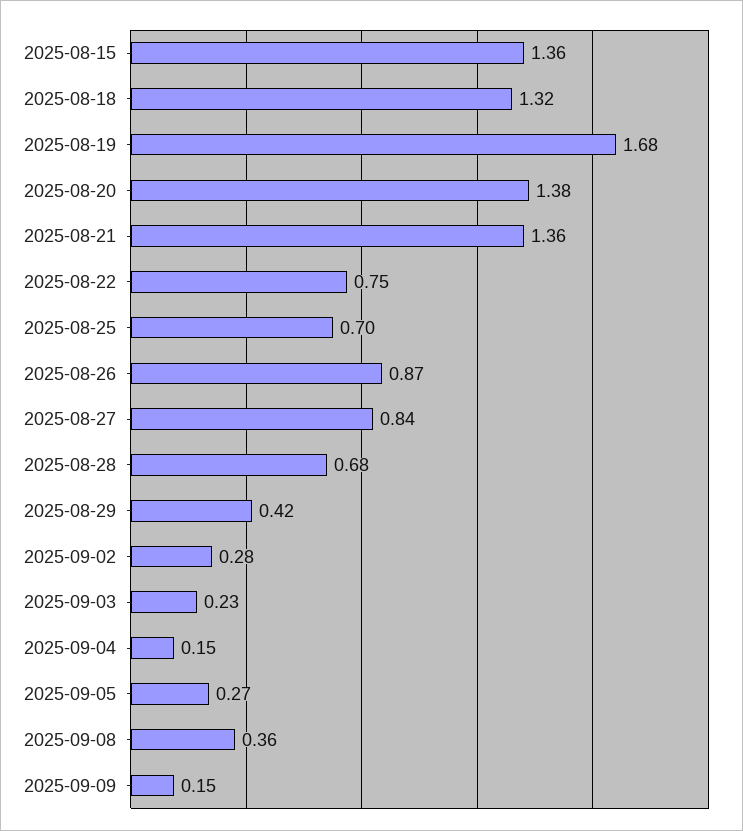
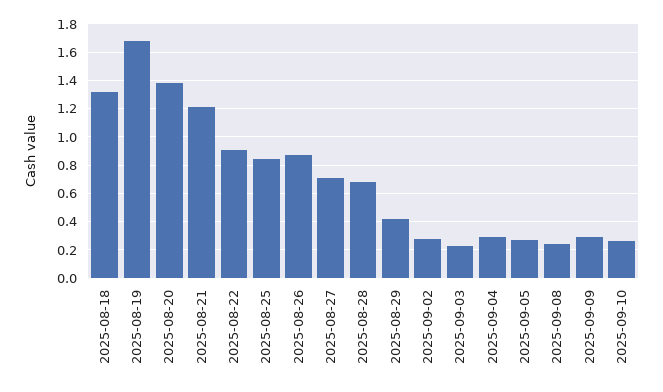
2025-08-15: 1.36 -> none
2025-08-21: 1.36 -> 1.2
2025-08-22: 0.75 -> 0.9
2025-08-25: 0.7 -> 0.85
2025-08-27: 0.84 -> 0.7
2025-09-04: 0.15 -> 0.3
2025-09-08: 0.36 -> 0.25
2025-09-09: 0.15 -> 0.3
2025-09-10: none -> 0.25

